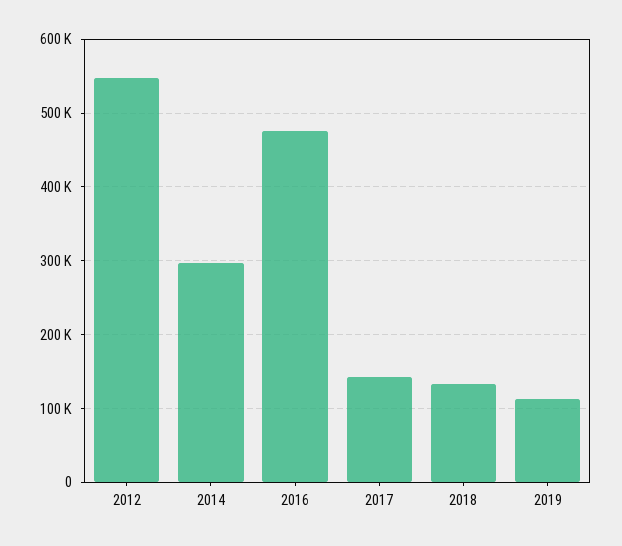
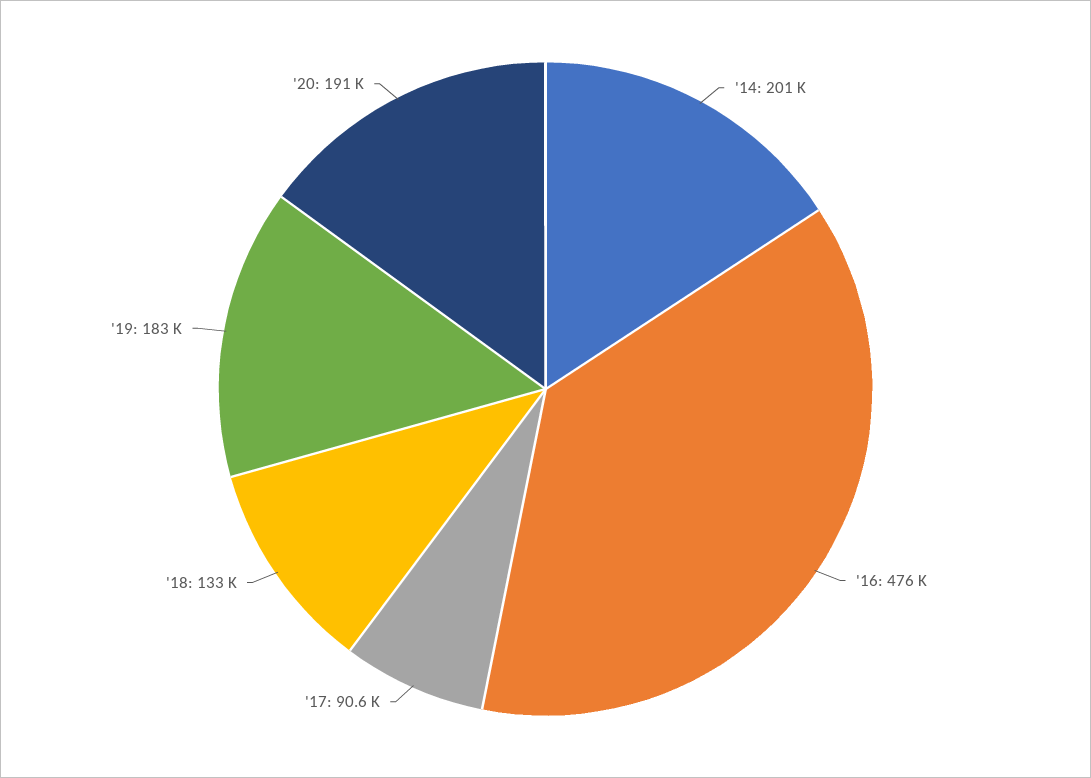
2012: 550000 -> none
2014: 300000 -> 201000
2017: 140000 -> 90600
2019: 110000 -> 183000
'20: none -> 191000

